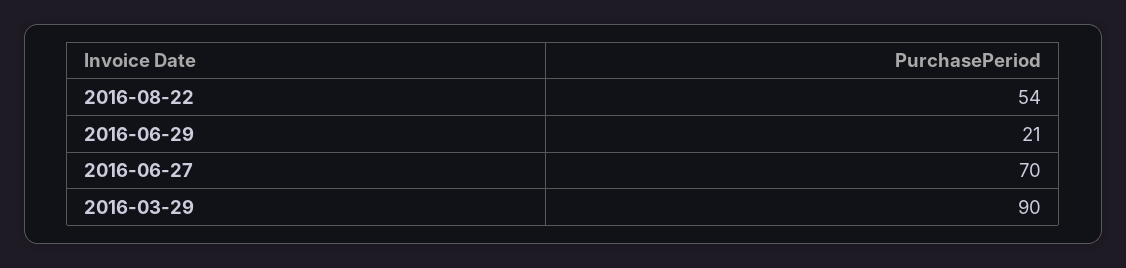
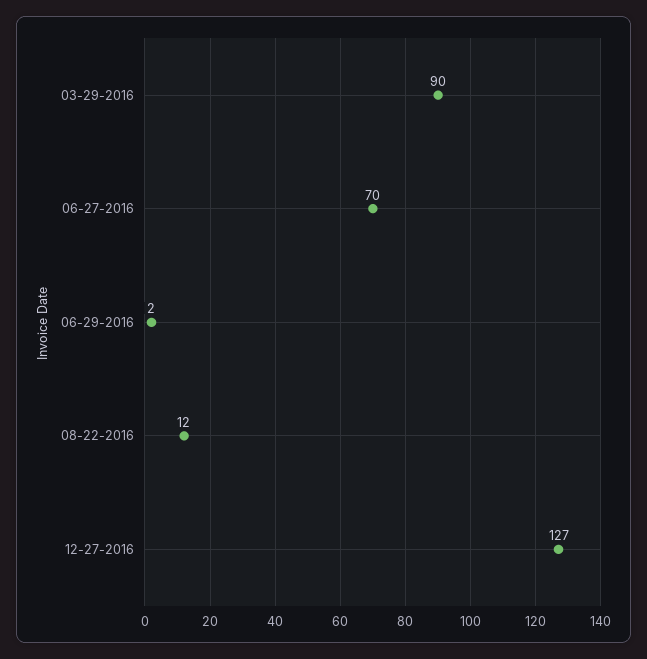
2016-08-22: 54 -> 12
2016-06-29: 21 -> 2
12-27-2016: none -> 127

